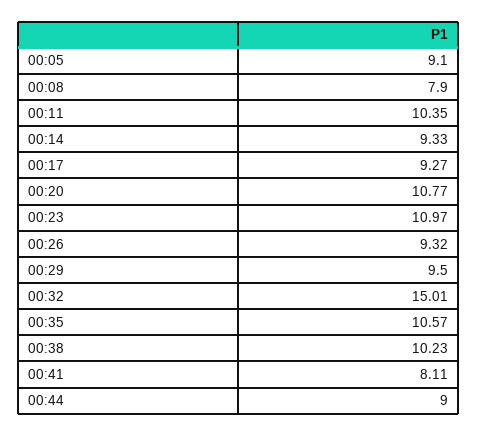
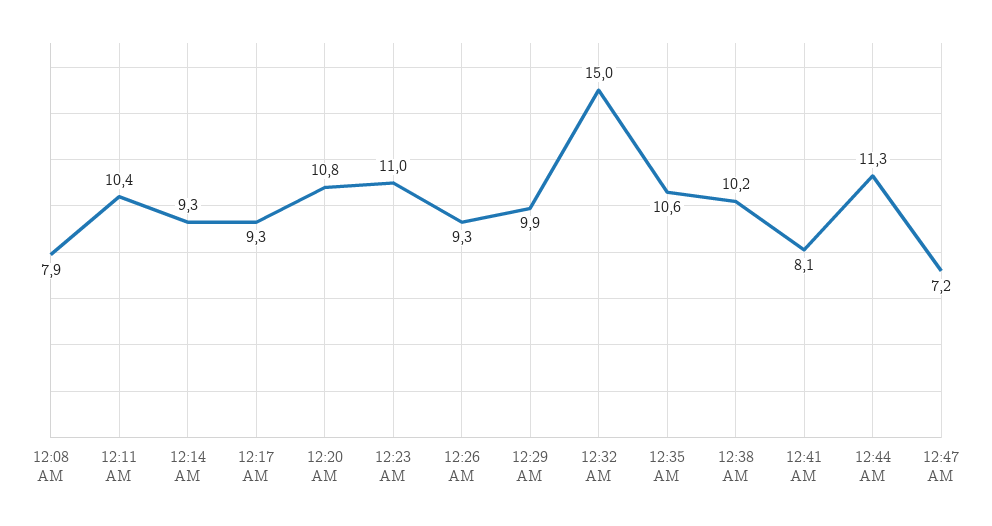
00:05: 9.1 -> none
00:29: 9.5 -> 9.9
00:44: 9 -> 11.3
12:47 AM: none -> 7.2

